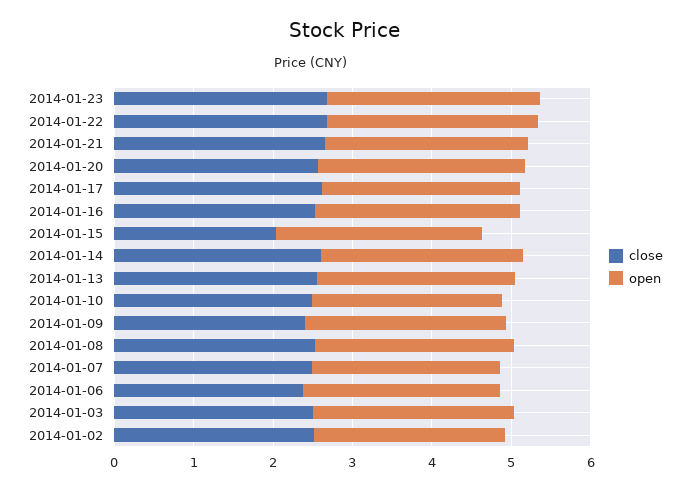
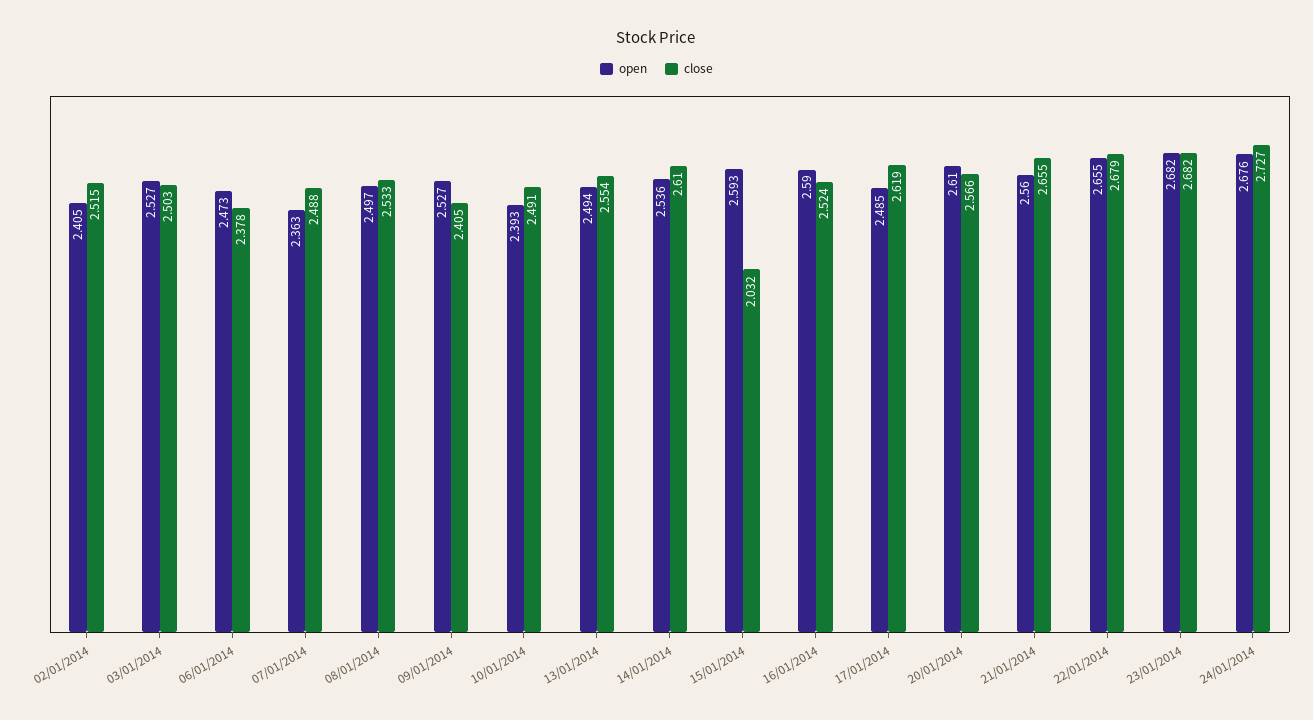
open, 24/01/2014: none -> 2.676
close, 24/01/2014: none -> 2.727

